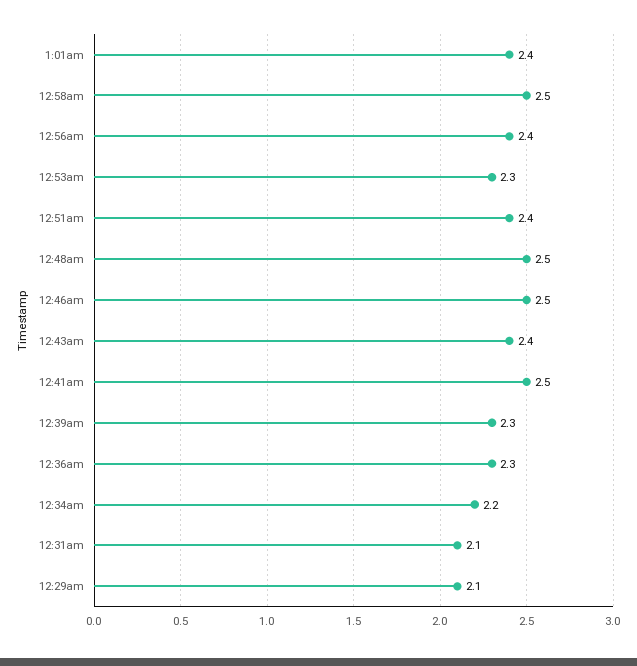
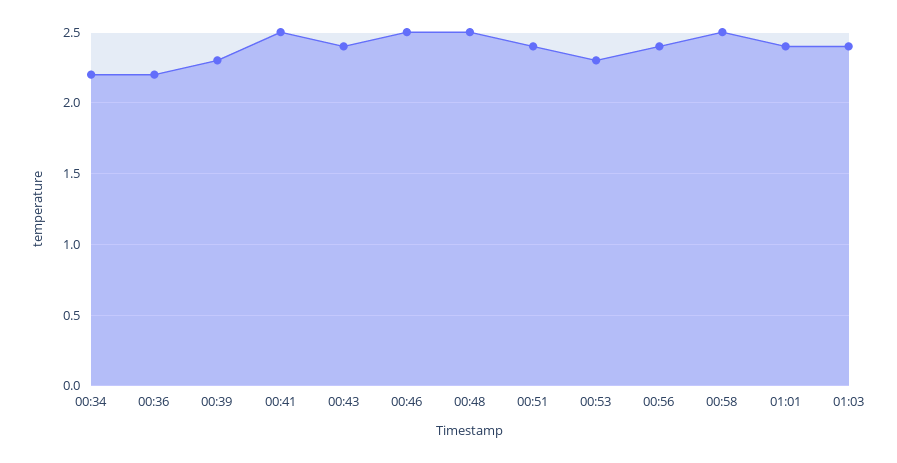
12:36am: 2.3 -> 2.2
12:31am: 2.1 -> none
12:29am: 2.1 -> none
01:03: none -> 2.4

